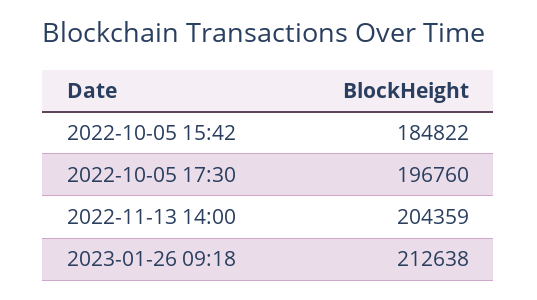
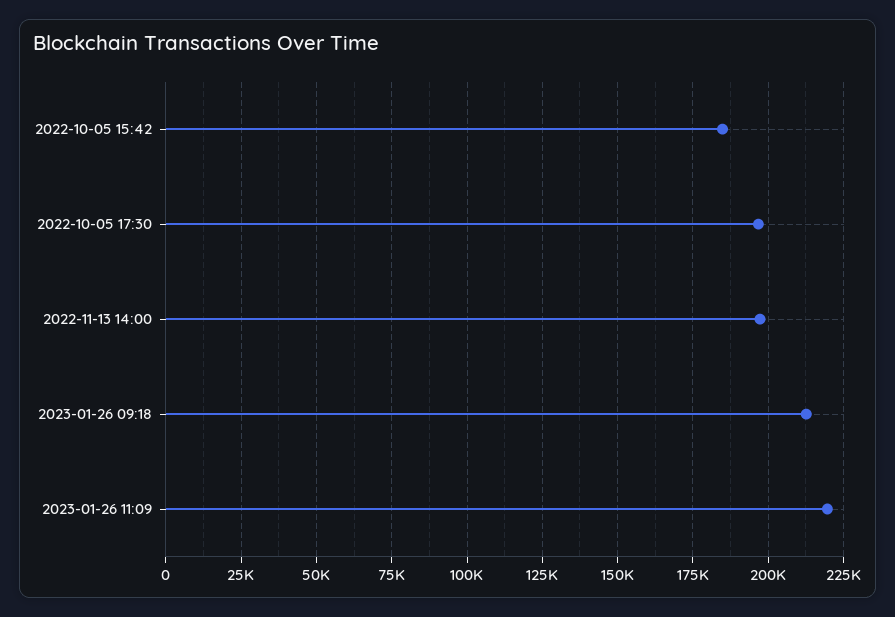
2022-11-13 14:00: 204359 -> 197500
2023-01-26 11:09: none -> 220000

